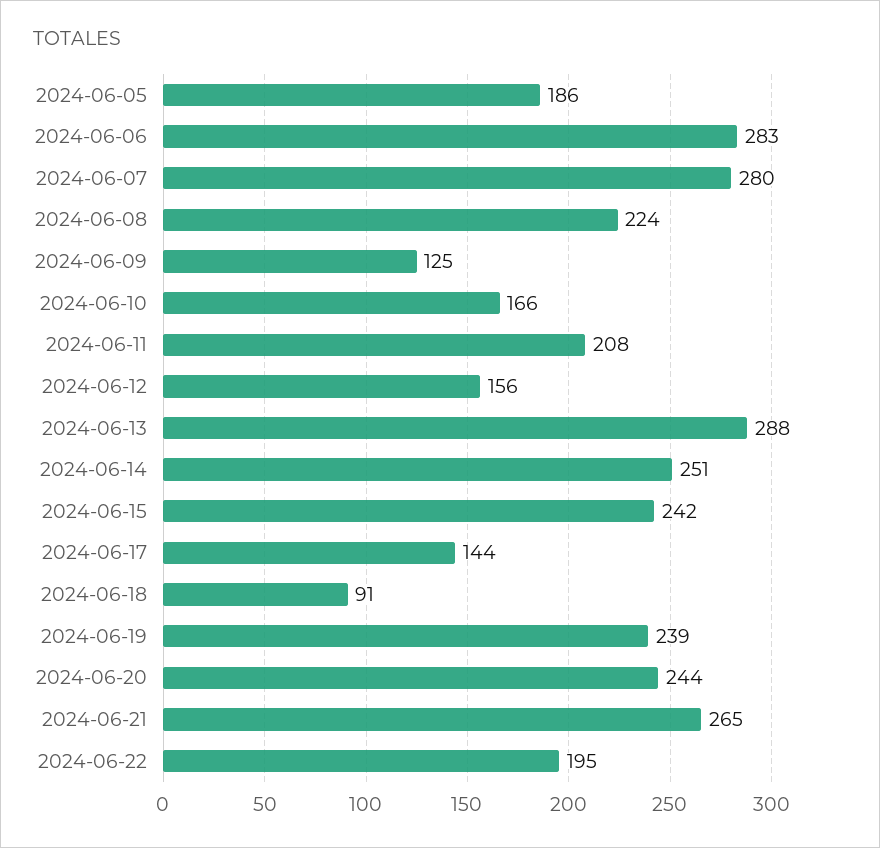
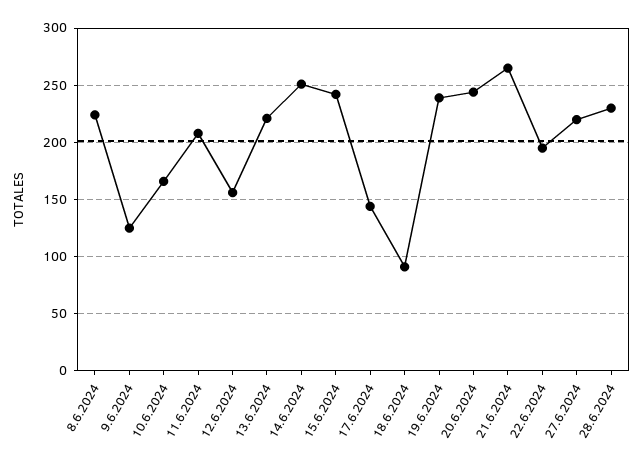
2024-06-05: 186 -> none
2024-06-06: 283 -> none
2024-06-07: 280 -> none
2024-06-13: 288 -> 220
27.6.2024: none -> 220
28.6.2024: none -> 230

